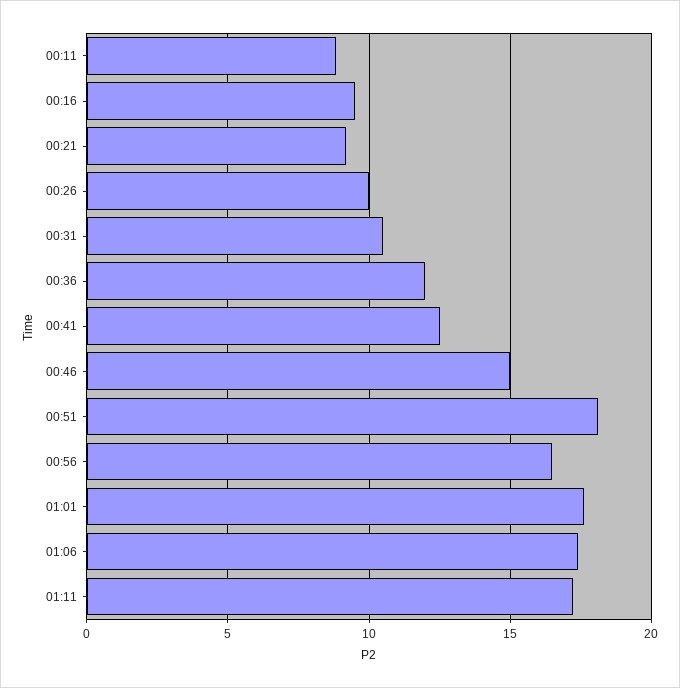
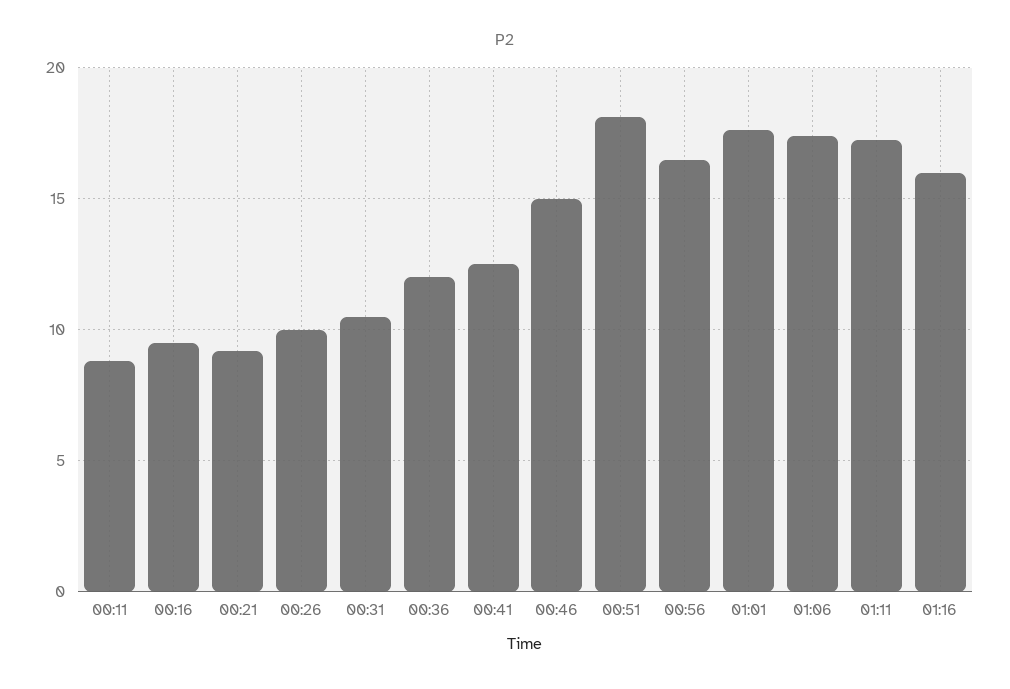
01:16: none -> 16

